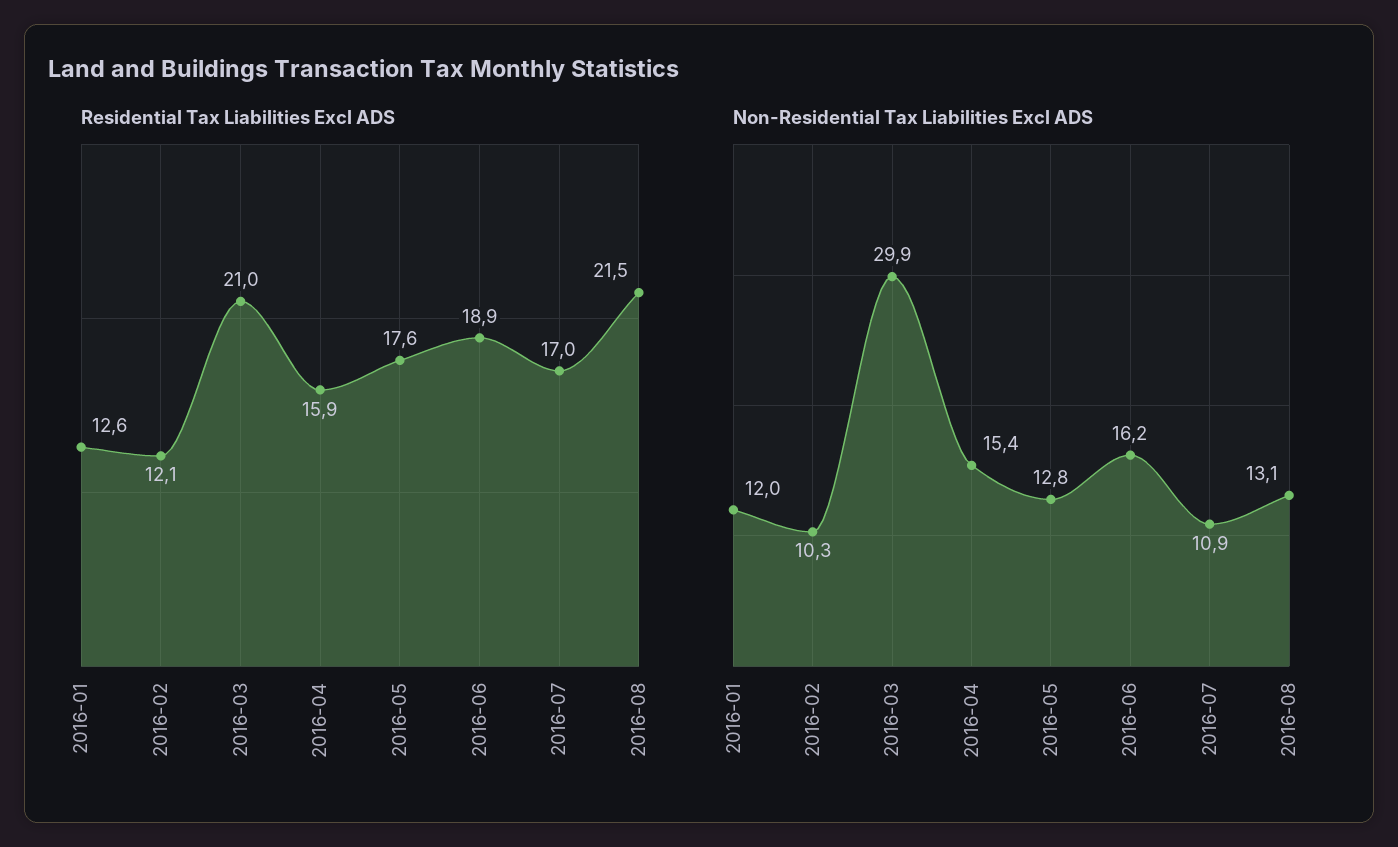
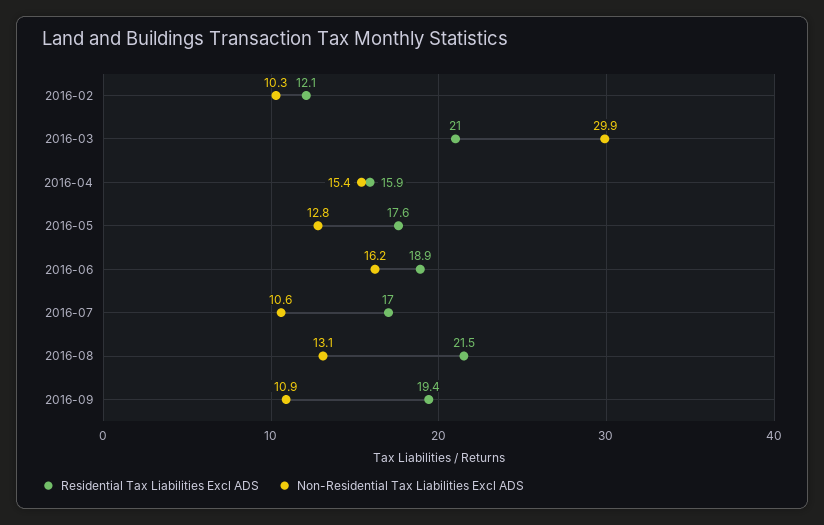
Residential Tax Liabilities Excl ADS, 2016-01: 12.6 -> none
Non-Residential Tax Liabilities Excl ADS, 2016-01: 12 -> none
Non-Residential Tax Liabilities Excl ADS, 2016-07: 10.9 -> 10.6
Residential Tax Liabilities Excl ADS, 2016-09: none -> 19.4
Non-Residential Tax Liabilities Excl ADS, 2016-09: none -> 10.9

